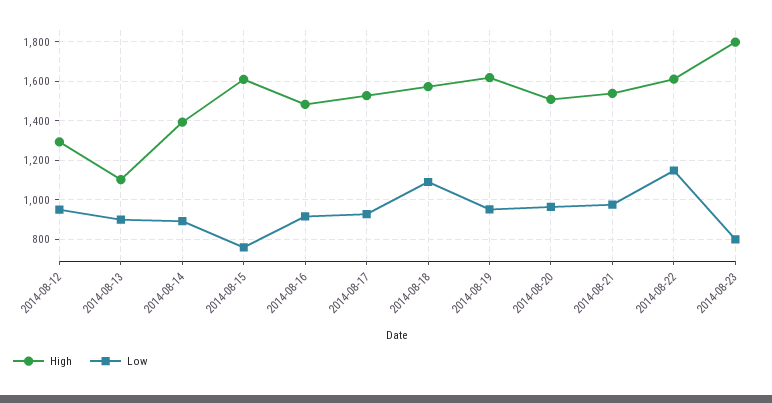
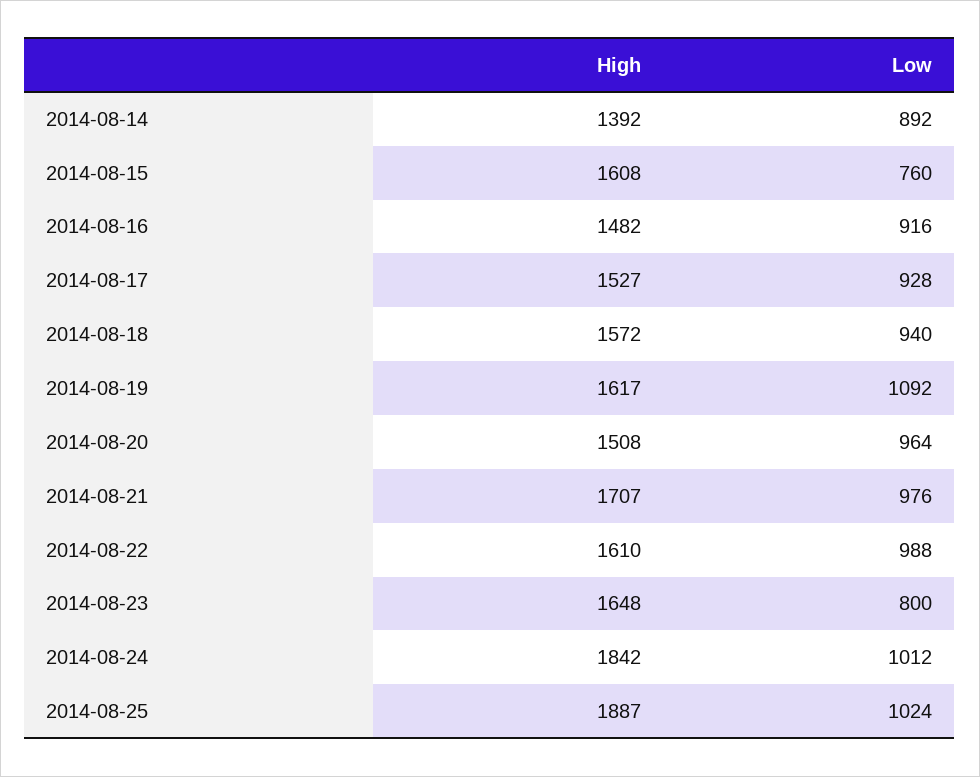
High, 2014-08-12: 1300 -> none
Low, 2014-08-12: 950 -> none
High, 2014-08-13: 1100 -> none
Low, 2014-08-13: 900 -> none
Low, 2014-08-18: 1100 -> 940
Low, 2014-08-19: 950 -> 1092
High, 2014-08-21: 1550 -> 1707
Low, 2014-08-22: 1150 -> 988
High, 2014-08-23: 1800 -> 1648
High, 2014-08-24: none -> 1842
Low, 2014-08-24: none -> 1012
High, 2014-08-25: none -> 1887
Low, 2014-08-25: none -> 1024

